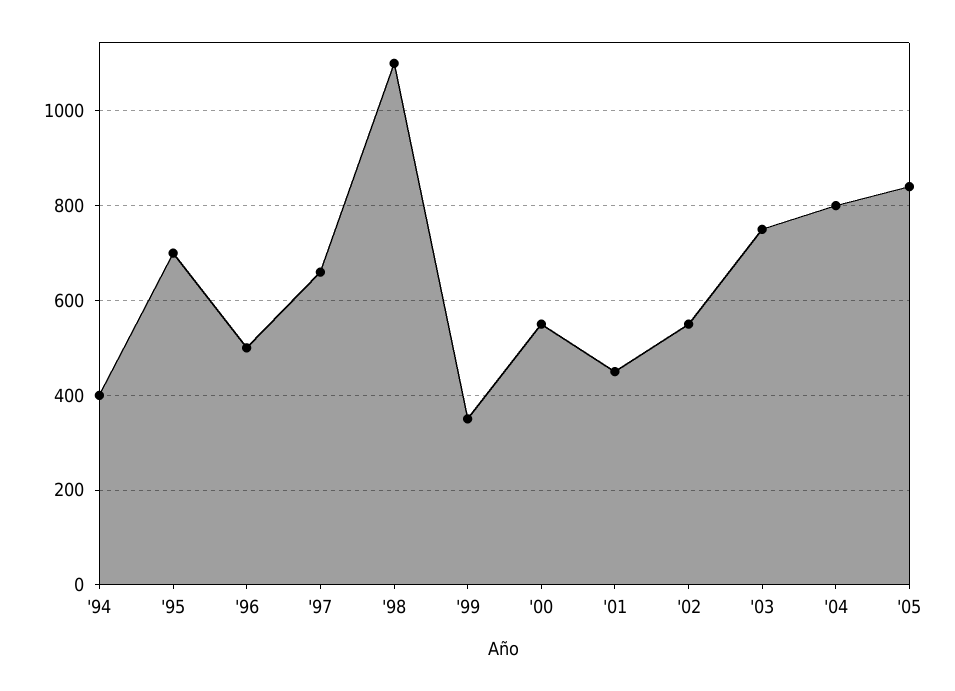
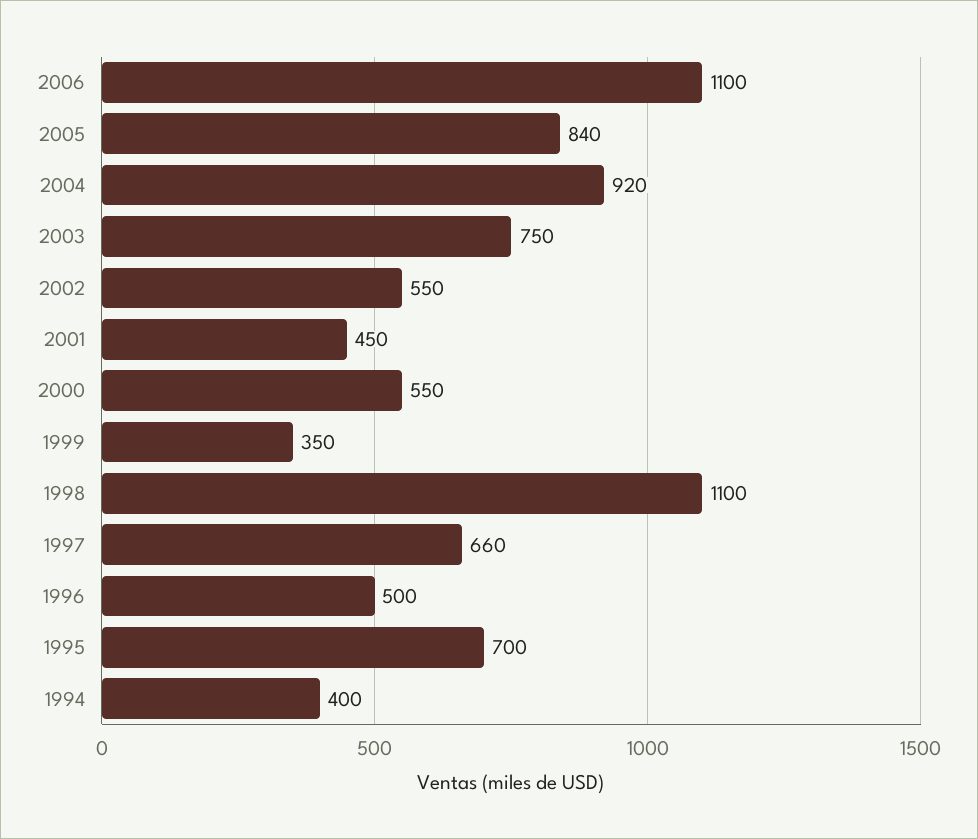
'04: 800 -> 920
2006: none -> 1100

